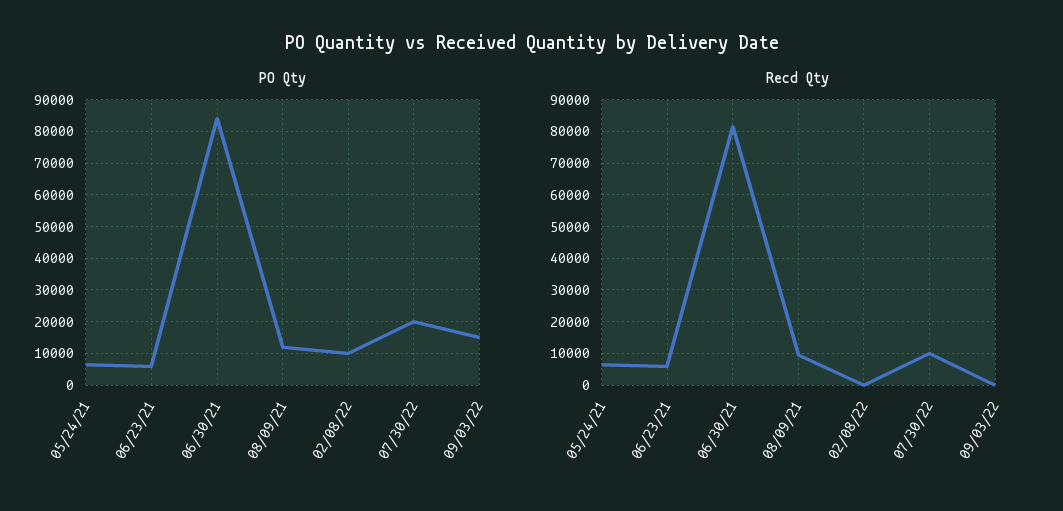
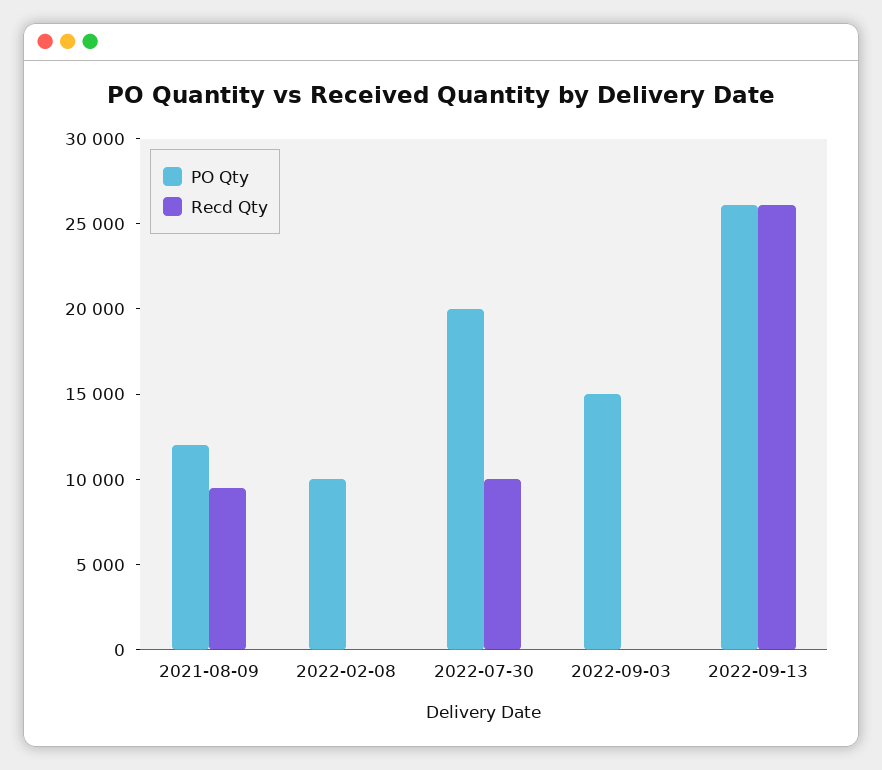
PO Qty, 05/24/21: 6000 -> none
PO Qty, 06/23/21: 6000 -> none
PO Qty, 06/30/21: 84000 -> none
Recd Qty, 05/24/21: 6000 -> none
Recd Qty, 06/23/21: 6000 -> none
Recd Qty, 06/30/21: 82000 -> none
PO Qty, 2022-09-13: none -> 26000
Recd Qty, 2022-09-13: none -> 26000

